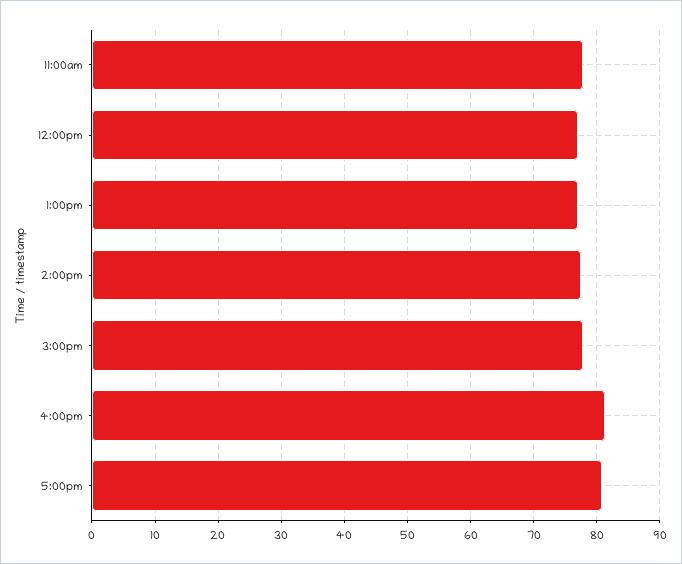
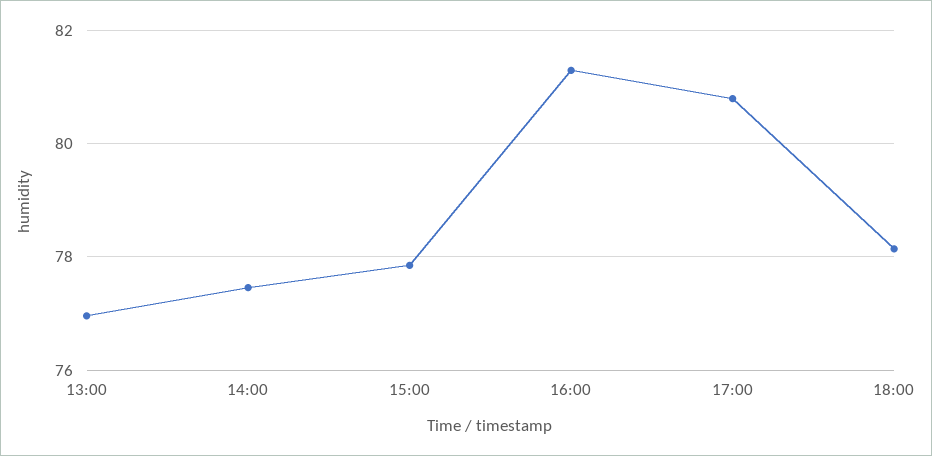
11:00am: 78 -> none
12:00pm: 77 -> none
18:00: none -> 78.2

